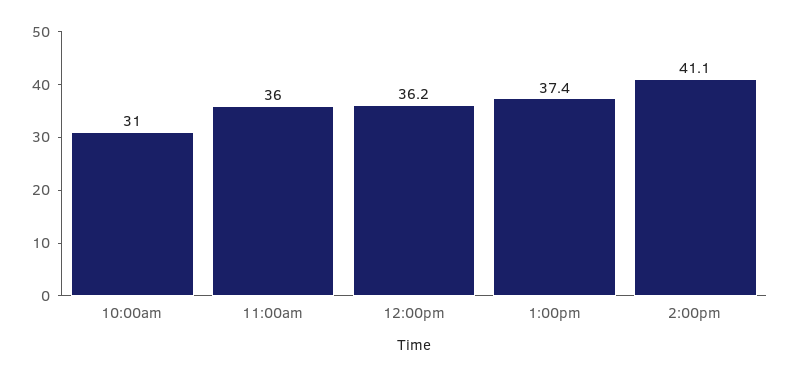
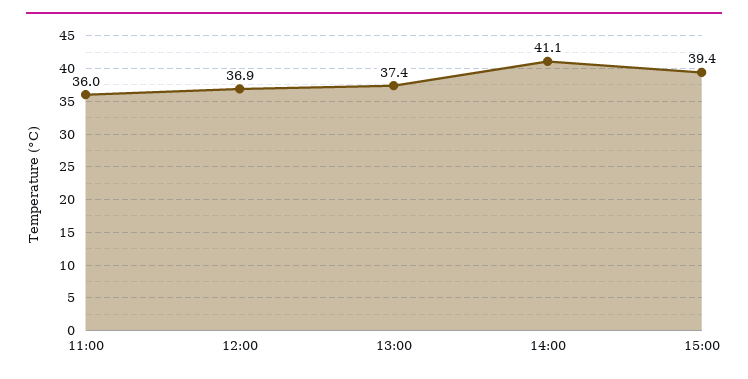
10:00am: 31 -> none
12:00pm: 36.2 -> 36.9
15:00: none -> 39.4

